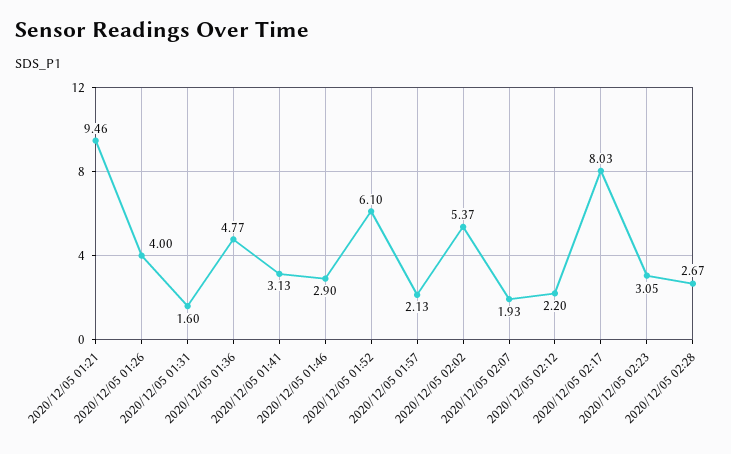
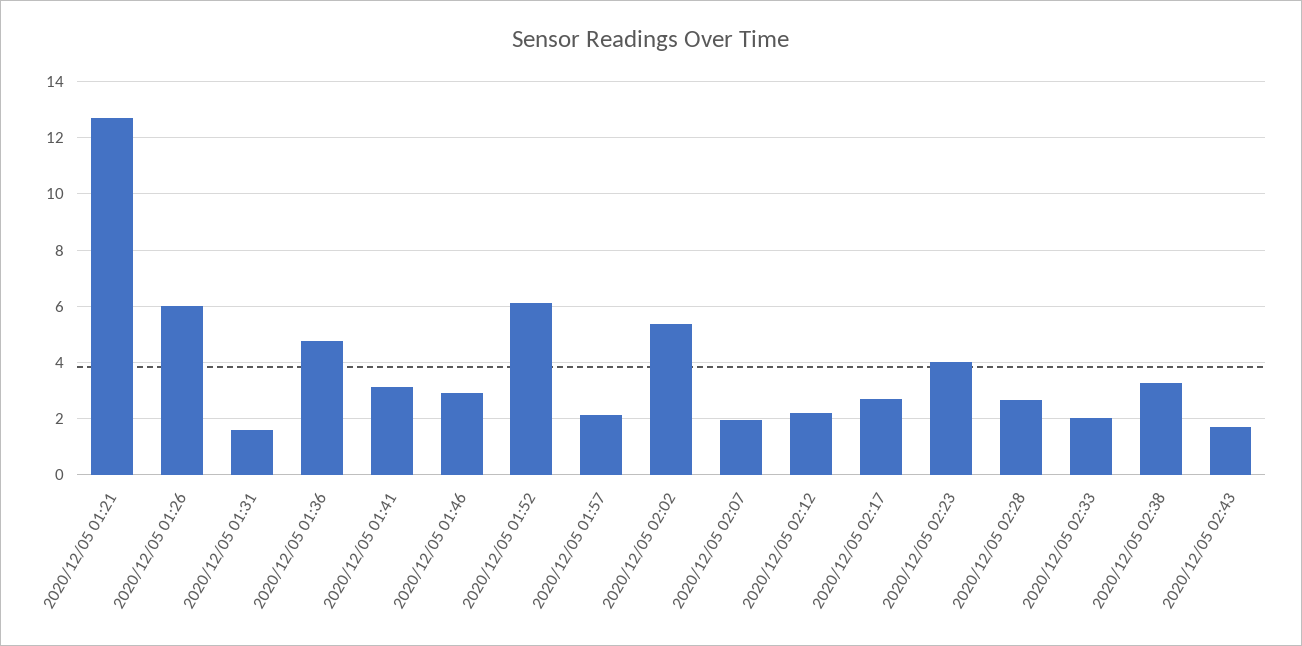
2020/12/05 01:21: 9.46 -> 12.75
2020/12/05 01:26: 4 -> 6
2020/12/05 02:17: 8.03 -> 2.75
2020/12/05 02:23: 3.05 -> 4
2020/12/05 02:33: none -> 2
2020/12/05 02:38: none -> 3.25
2020/12/05 02:43: none -> 1.75

